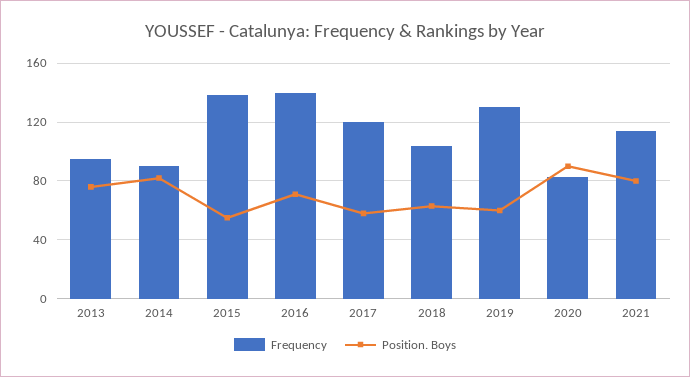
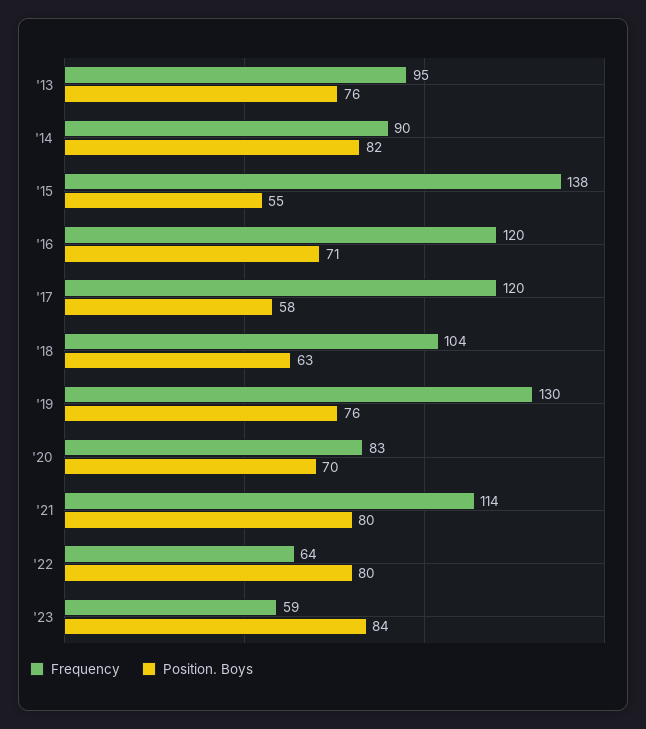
Frequency, 2016: 140 -> 120
Position. Boys, 2019: 60 -> 76
Position. Boys, 2020: 90 -> 70
Frequency, '22: none -> 64
Position. Boys, '22: none -> 80
Frequency, '23: none -> 59
Position. Boys, '23: none -> 84

